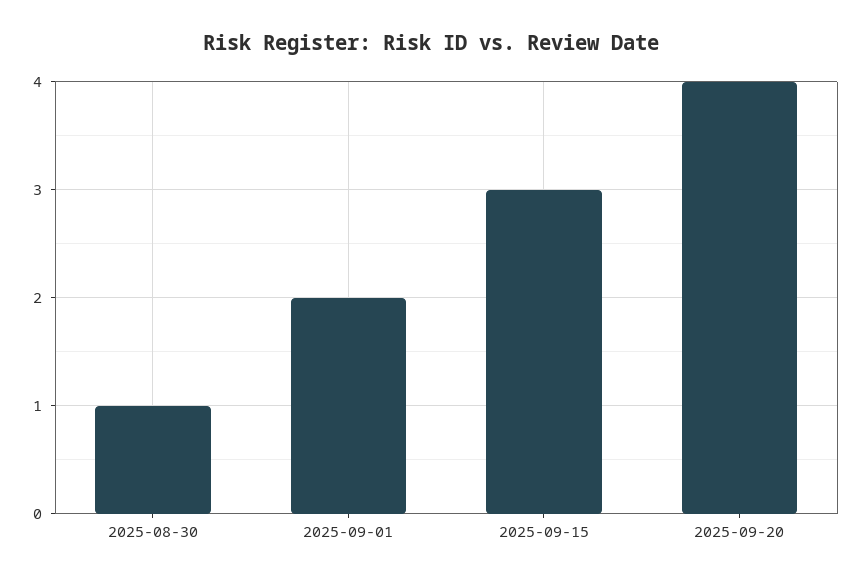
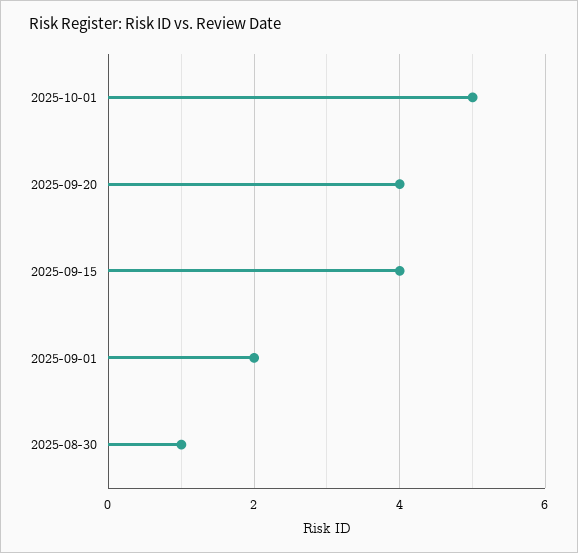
2025-09-15: 3 -> 4
2025-10-01: none -> 5

